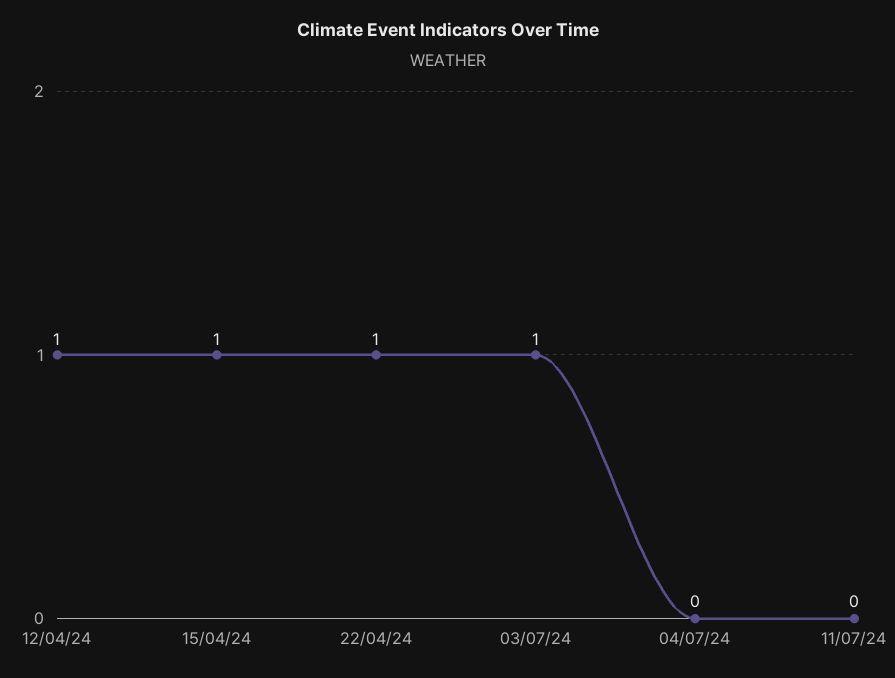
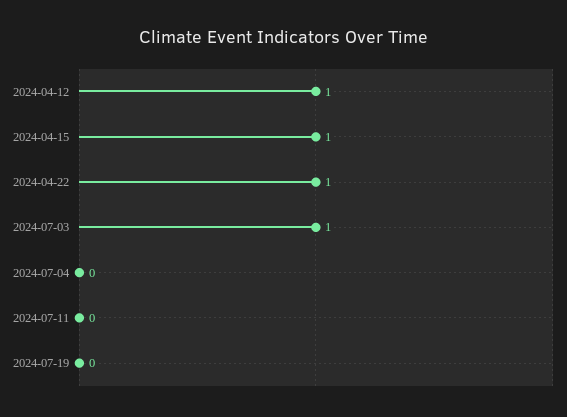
2024-07-19: none -> 0

